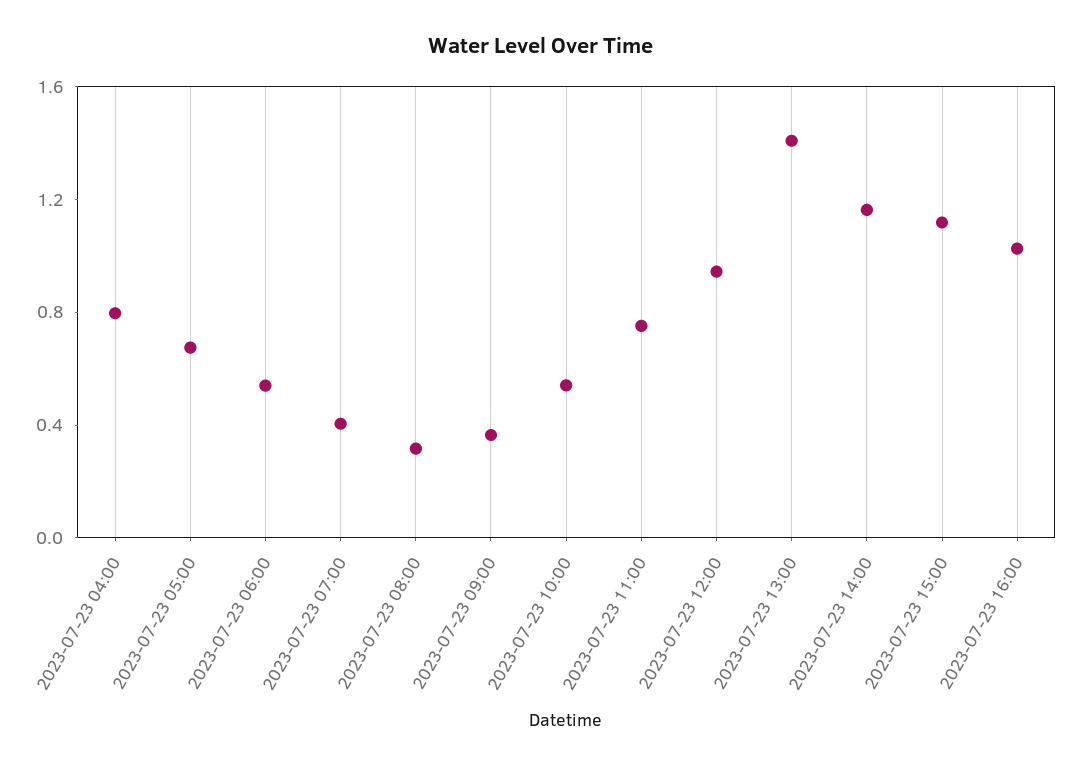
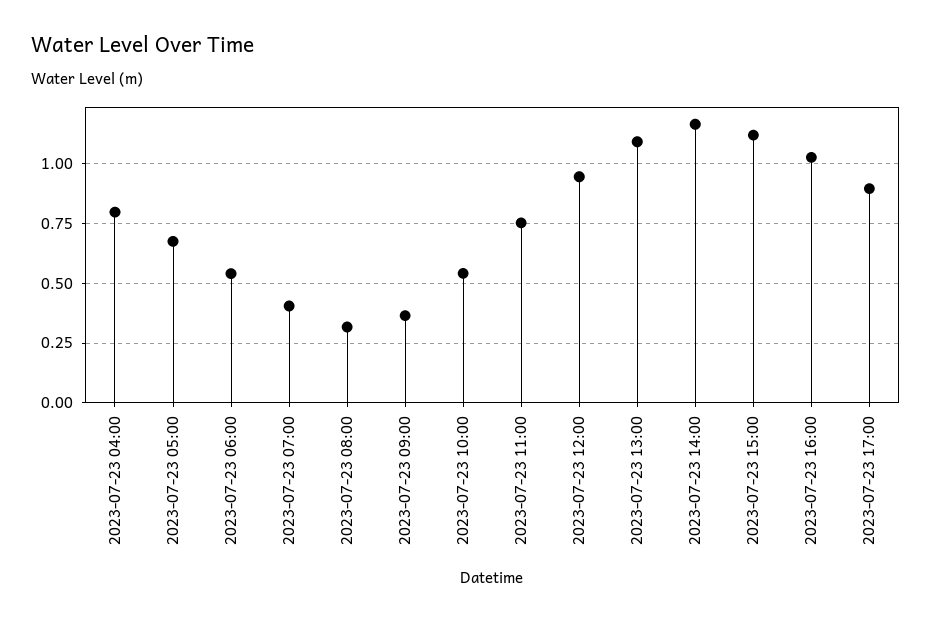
2023-07-23 13:00: 1.4 -> 1.1
2023-07-23 17:00: none -> 0.9

